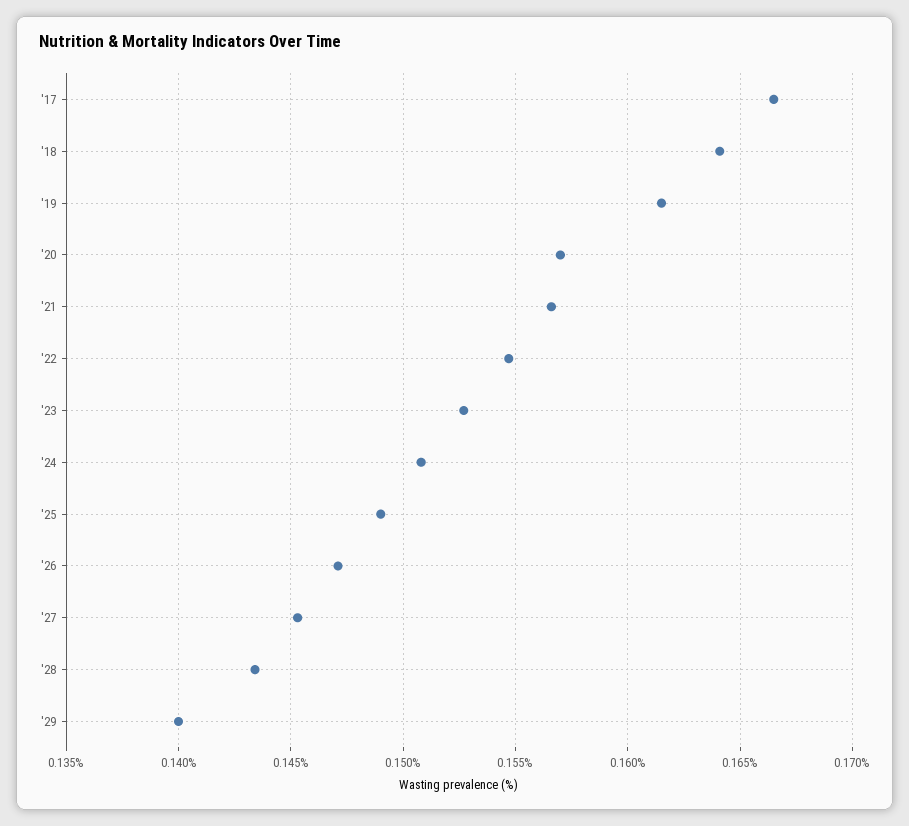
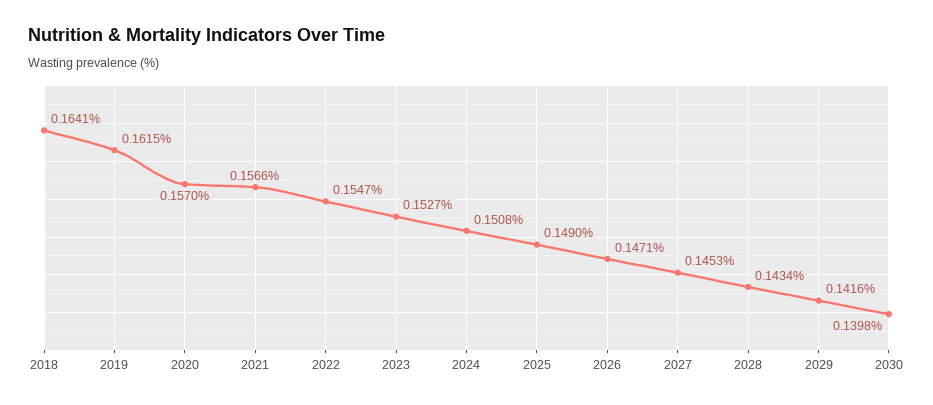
'17: 0.1665 -> none
'29: 0.14 -> 0.1416
2030: none -> 0.1398

